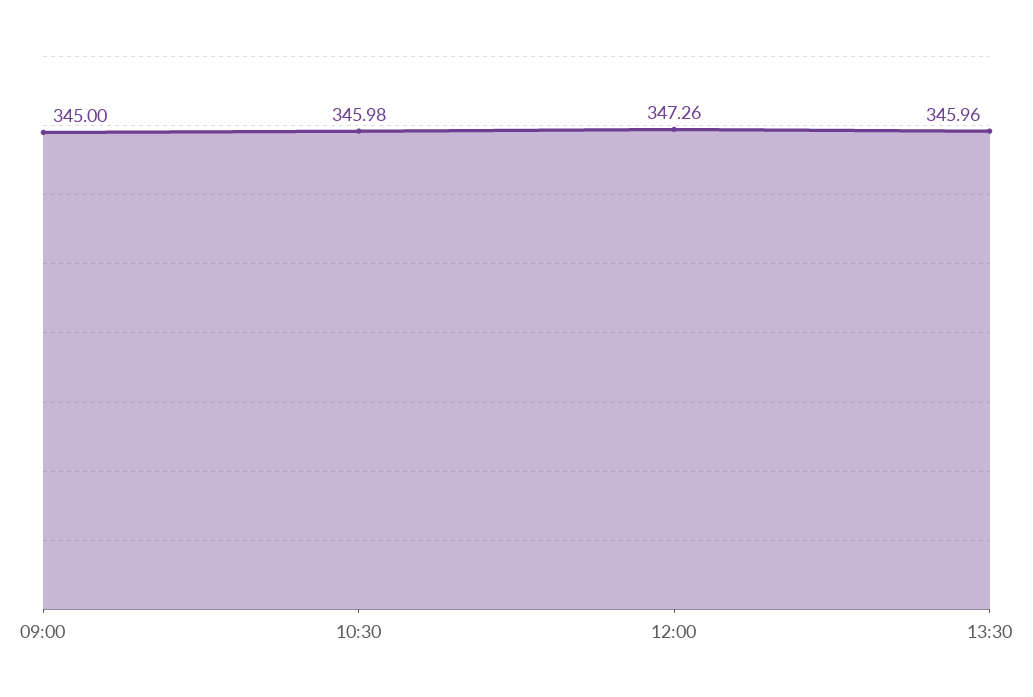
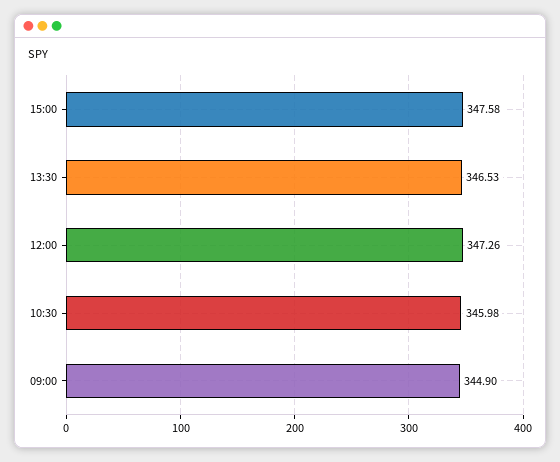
09:00: 345 -> 344.9
13:30: 345.96 -> 346.53
15:00: none -> 347.58

